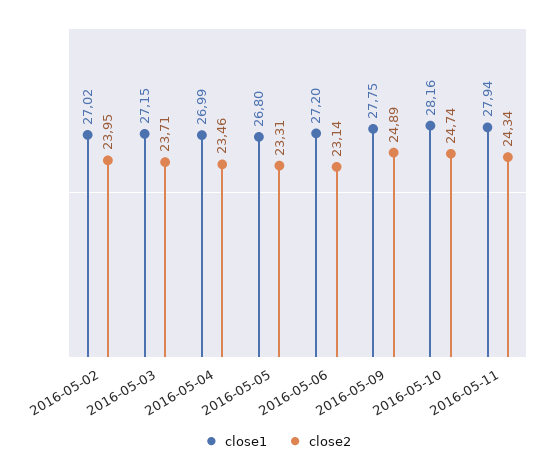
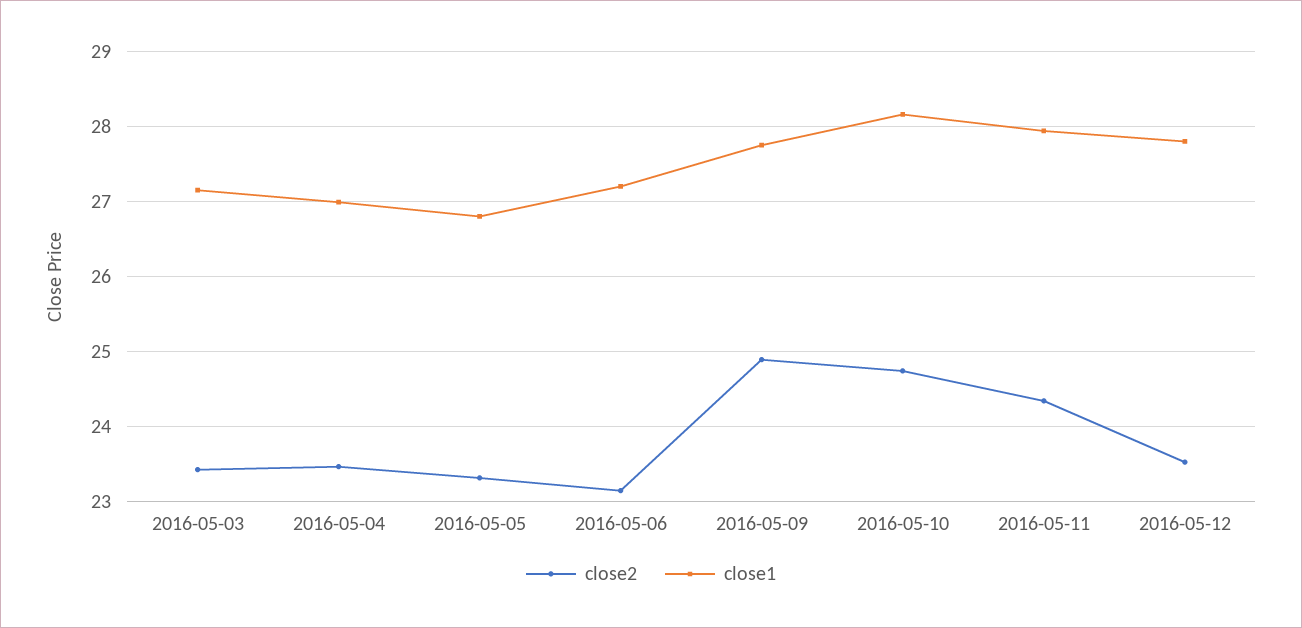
close1, 2016-05-02: 27.02 -> none
close2, 2016-05-02: 23.95 -> none
close2, 2016-05-03: 23.71 -> 23.4
close2, 2016-05-12: none -> 23.5
close1, 2016-05-12: none -> 27.8

